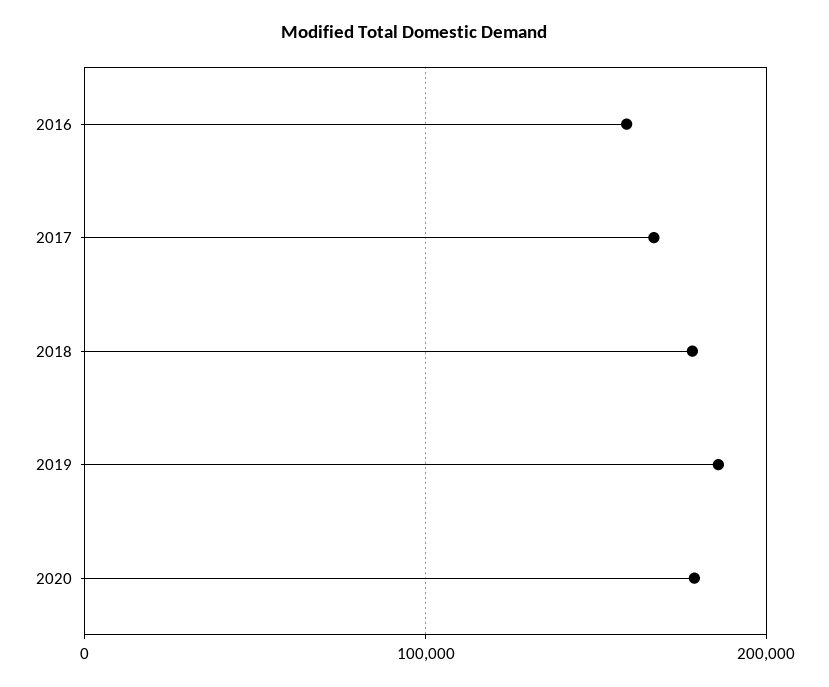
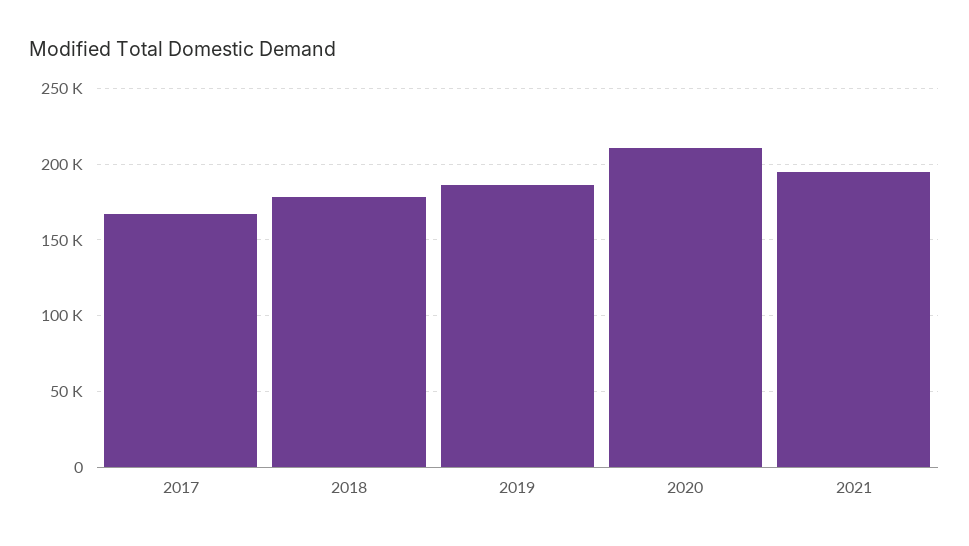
2016: 160000 -> none
2020: 180000 -> 210000
2021: none -> 195000

